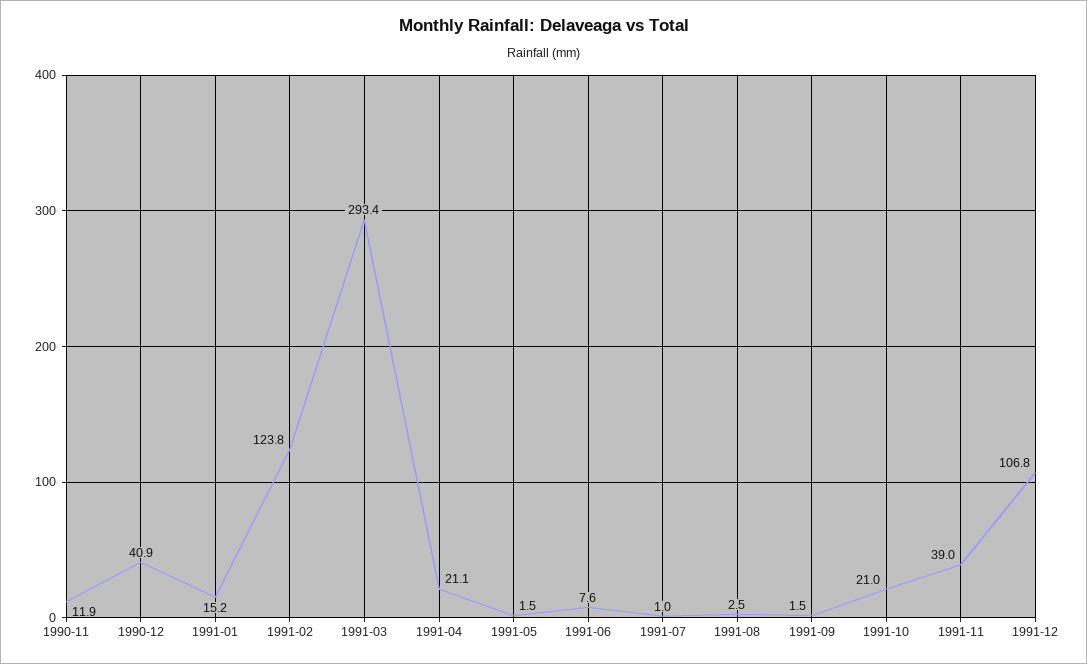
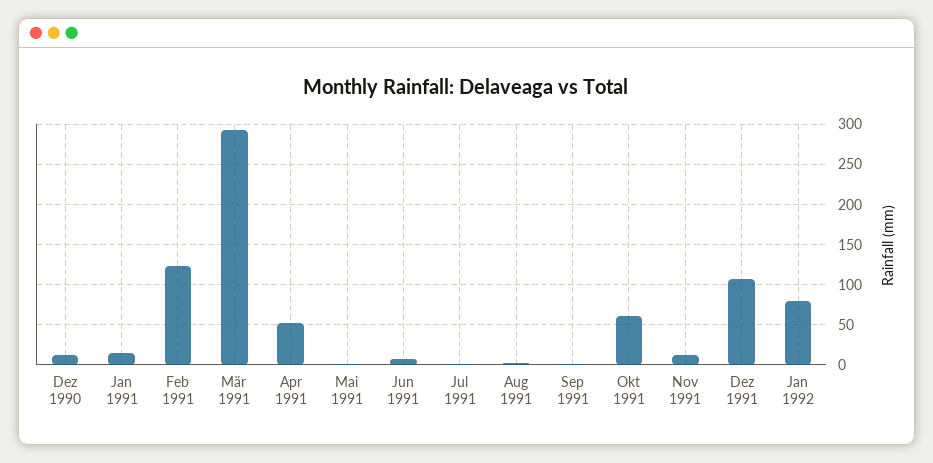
1990-11: 11.9 -> none
1990-12: 40.9 -> 10
1991-04: 21.1 -> 50
1991-10: 21 -> 60
1991-11: 39 -> 10
Jan 1992: none -> 80

